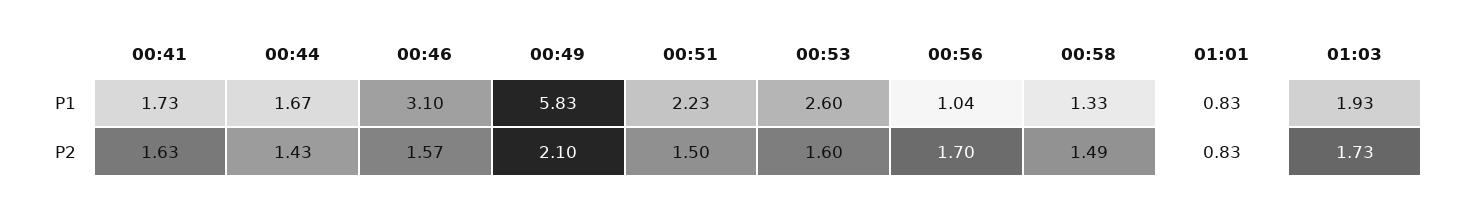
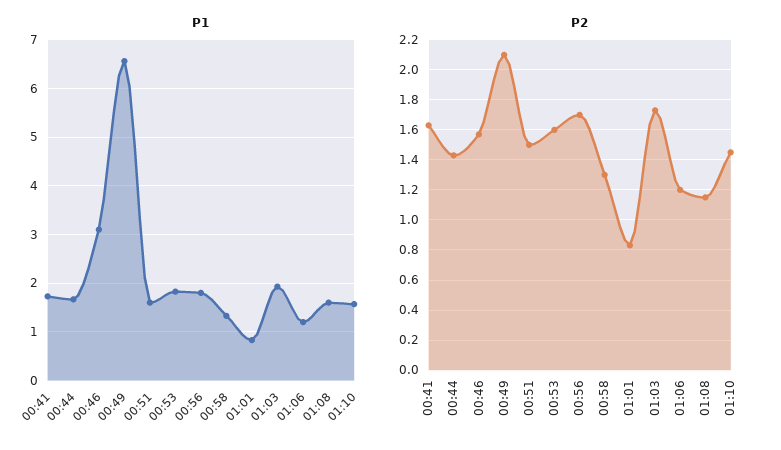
P1, 00:49: 5.83 -> 6.6
P1, 00:51: 2.23 -> 1.6
P1, 00:53: 2.6 -> 1.8
P1, 00:56: 1.04 -> 1.8
P2, 00:58: 1.49 -> 1.3
P1, 01:06: none -> 1.2
P1, 01:08: none -> 1.6
P1, 01:10: none -> 1.6
P2, 01:06: none -> 1.2
P2, 01:08: none -> 1.15
P2, 01:10: none -> 1.45

